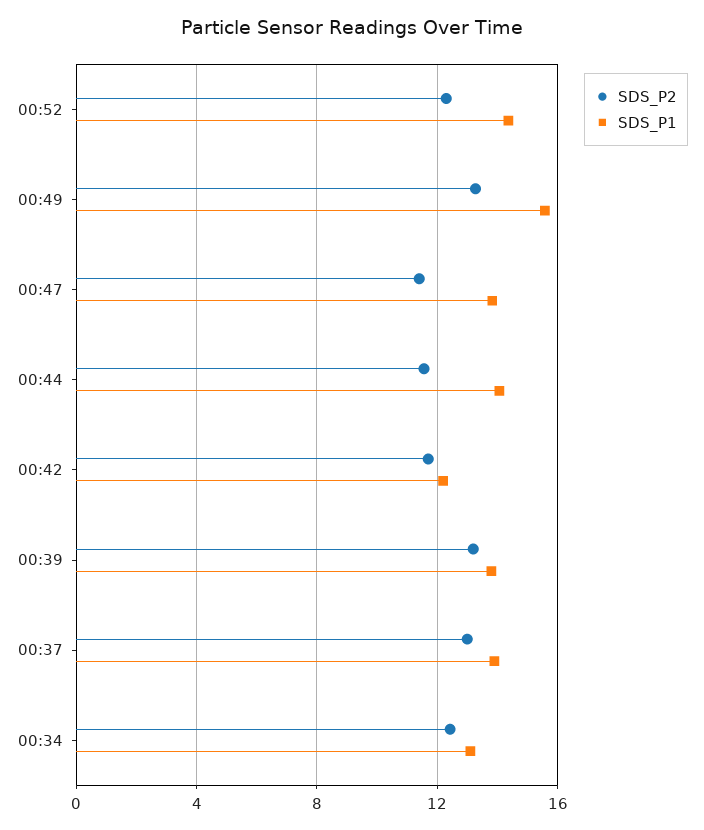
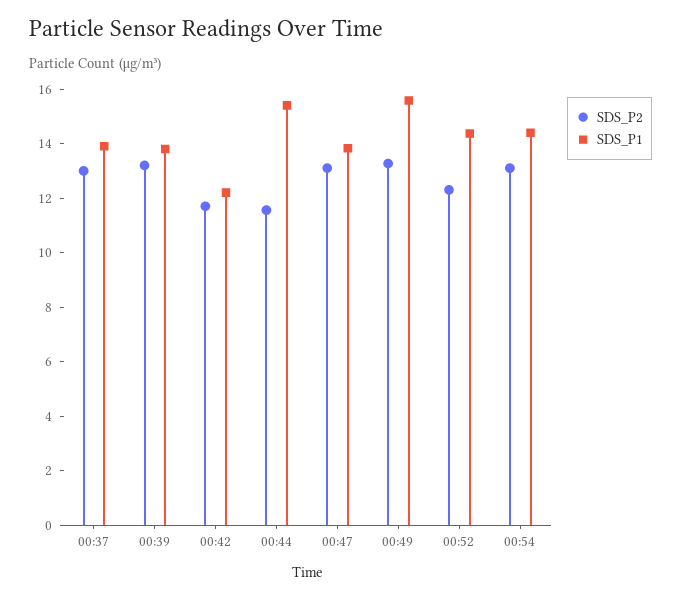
SDS_P2, 00:47: 11.5 -> 13
SDS_P1, 00:44: 14 -> 15.5
SDS_P2, 00:34: 12.5 -> none
SDS_P1, 00:34: 13 -> none
SDS_P2, 00:54: none -> 13
SDS_P1, 00:54: none -> 14.5

